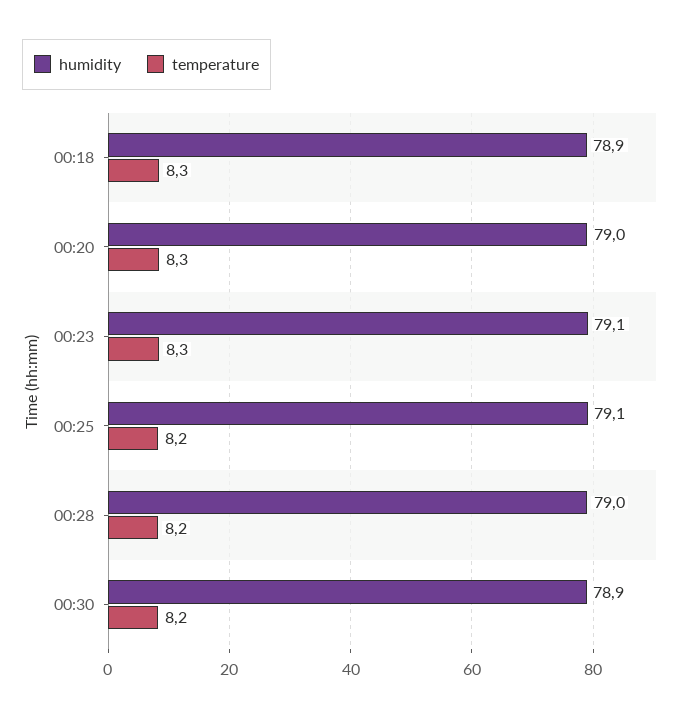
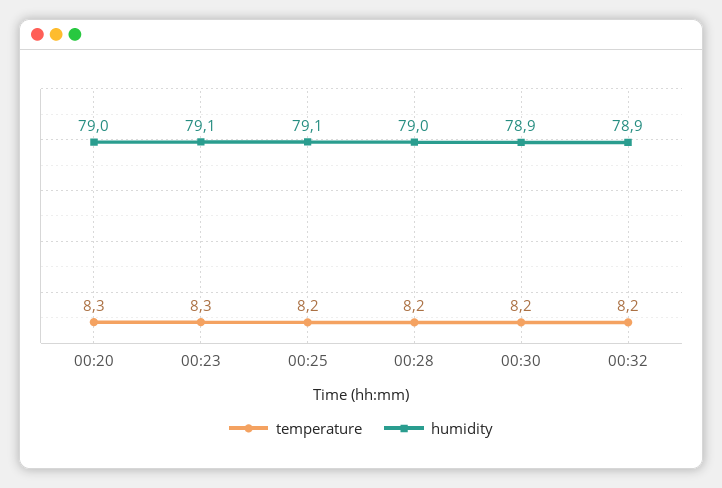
humidity, 00:18: 78.9 -> none
temperature, 00:18: 8.3 -> none
temperature, 00:32: none -> 8.2
humidity, 00:32: none -> 78.9

